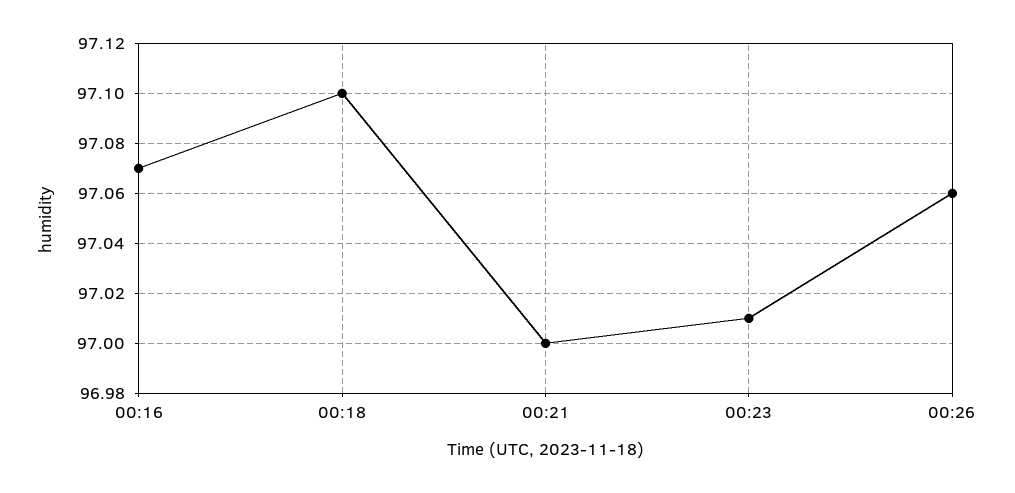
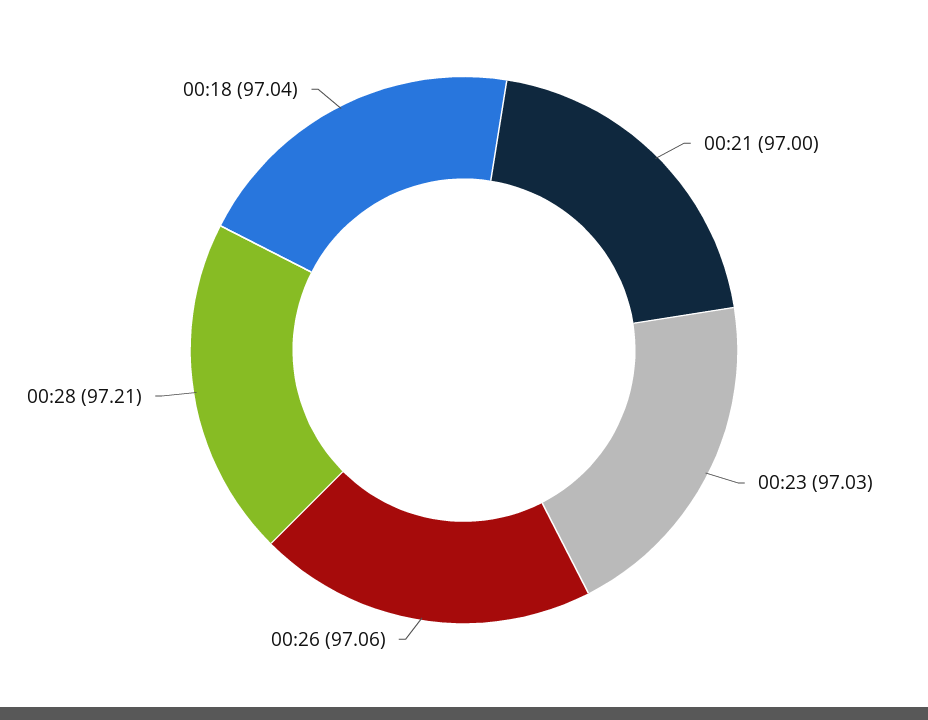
00:16: 97.07 -> none
00:18: 97.1 -> 97.04
00:23: 97.01 -> 97.03
00:28: none -> 97.21

